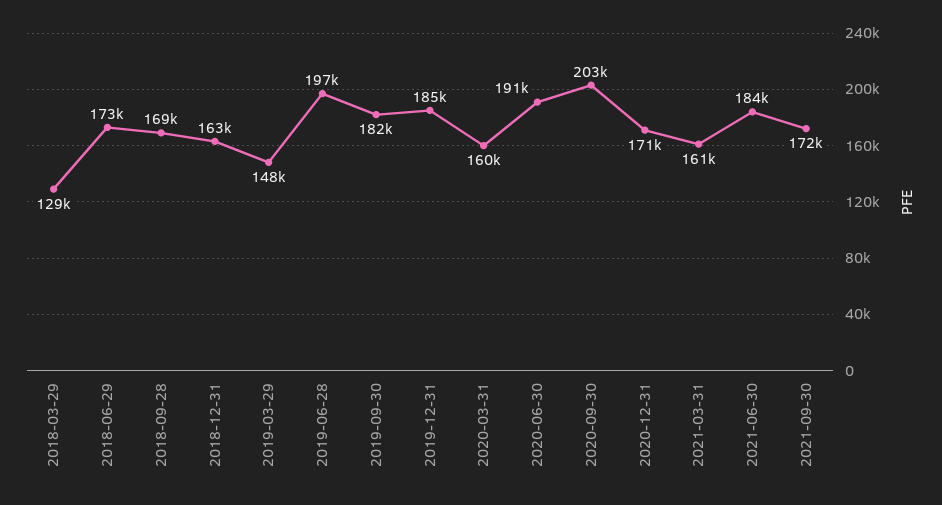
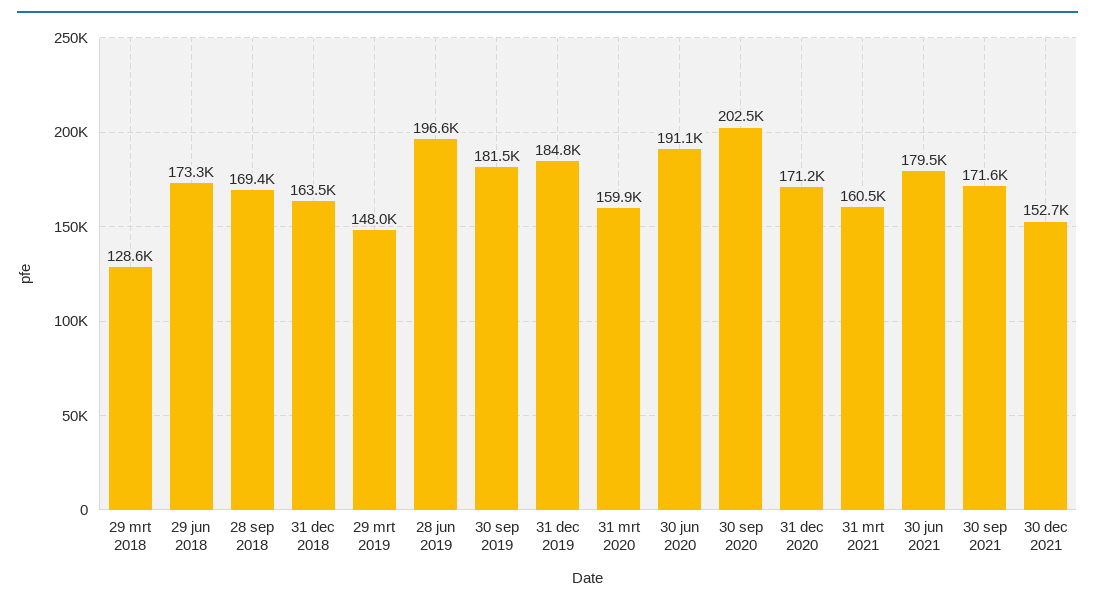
2021-06-30: 184000 -> 179500
30 dec 2021: none -> 152700

